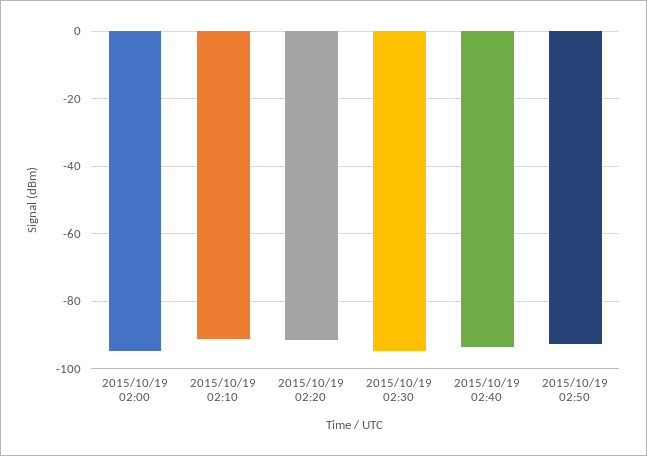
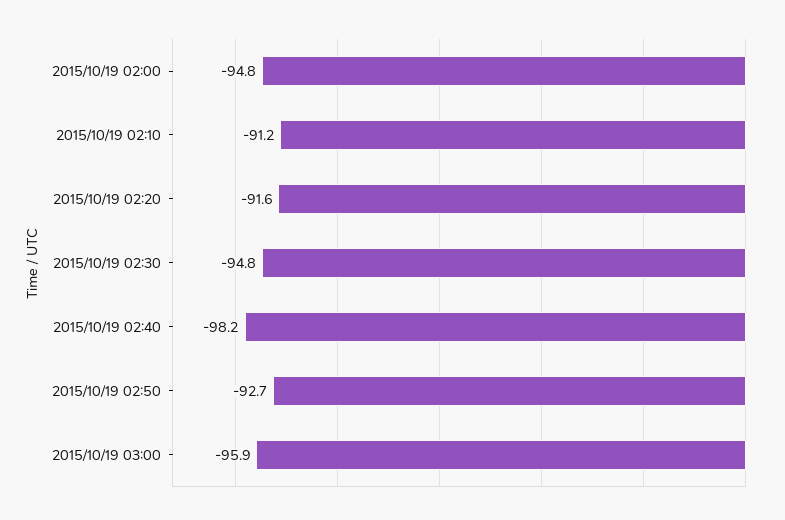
2015/10/19 02:40: -94 -> -98.2
2015/10/19 03:00: none -> -95.9

